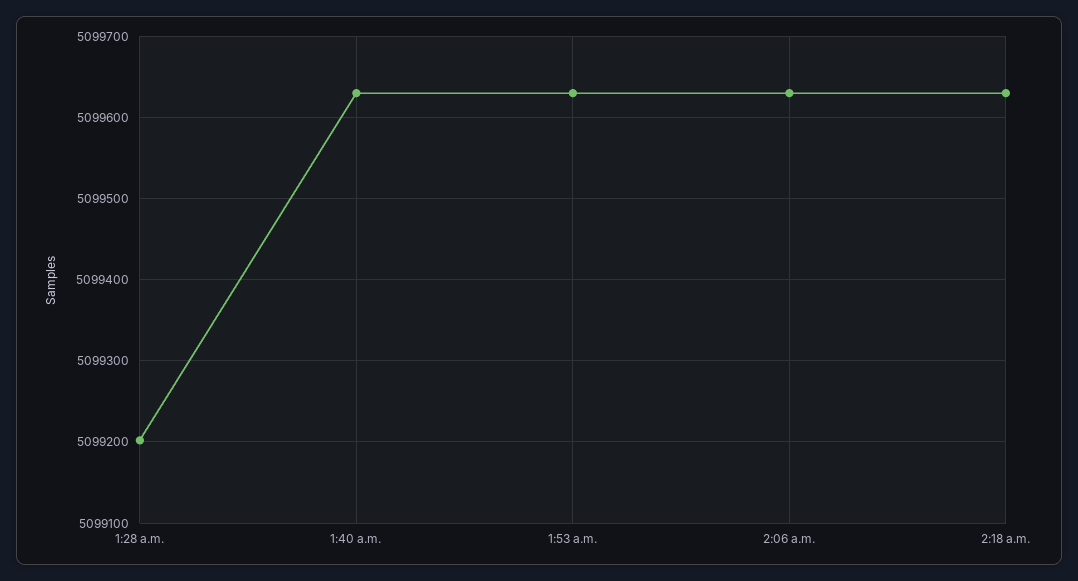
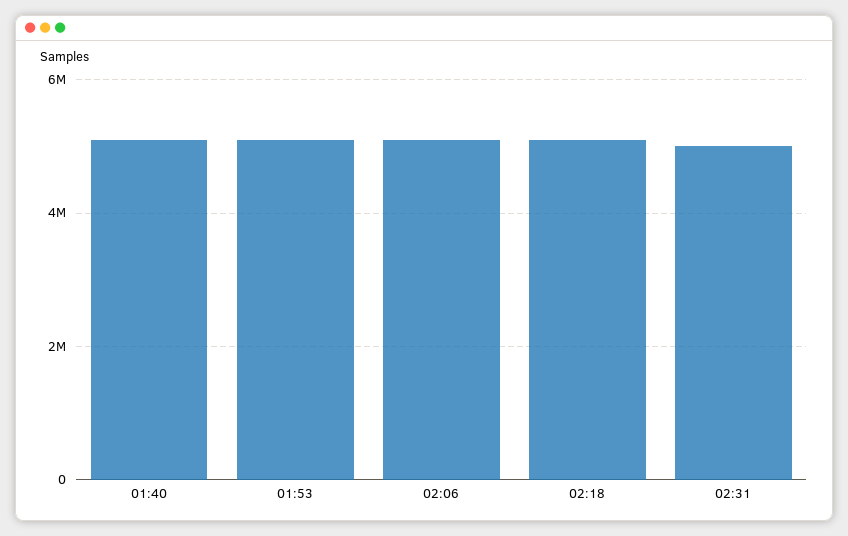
1:28 a.m.: 5099200 -> none
02:31: none -> 5000000

